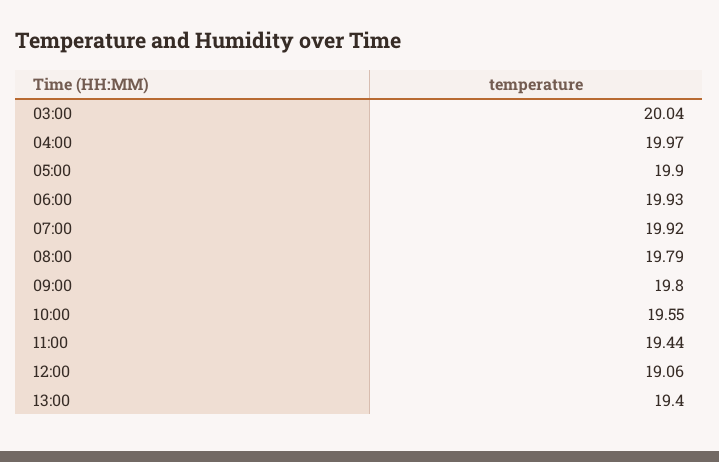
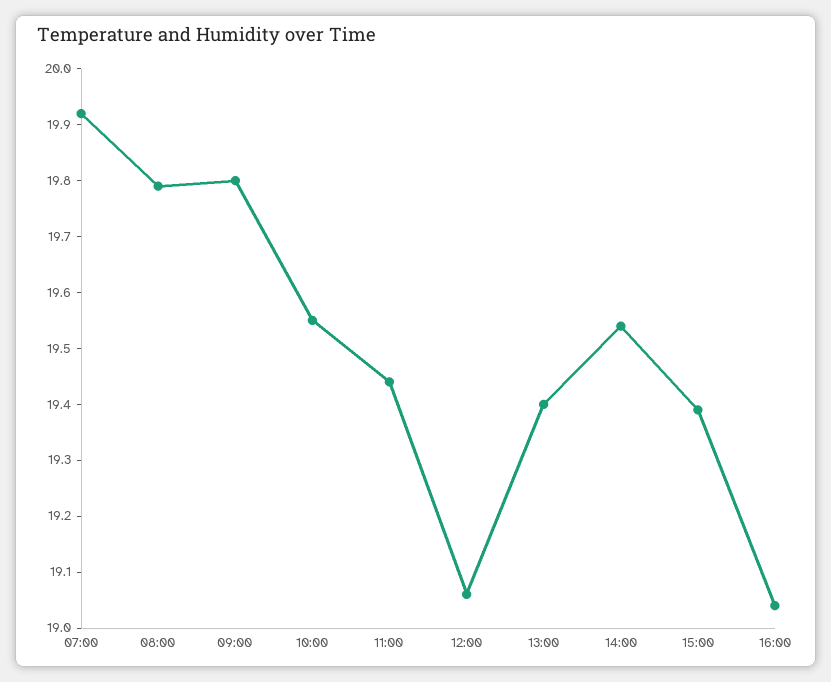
03:00: 20.04 -> none
04:00: 19.97 -> none
05:00: 19.9 -> none
06:00: 19.93 -> none
14:00: none -> 19.55
15:00: none -> 19.4
16:00: none -> 19.05

